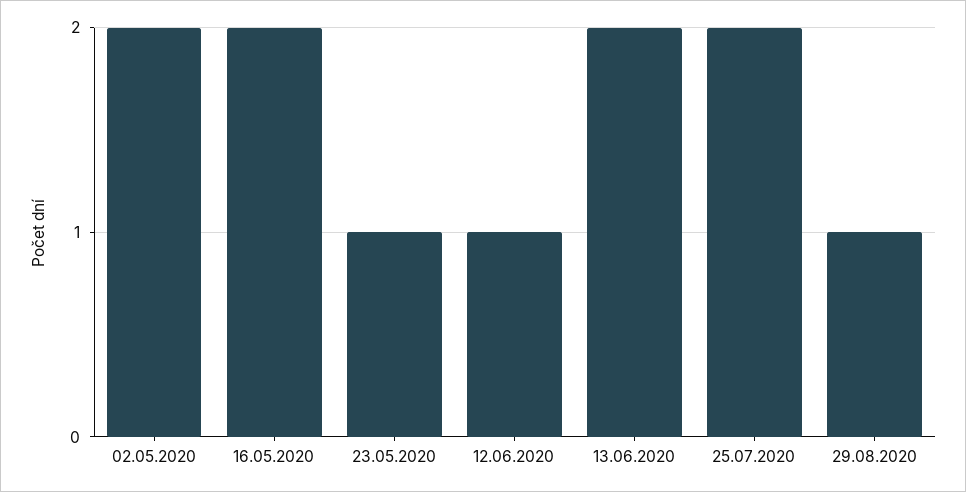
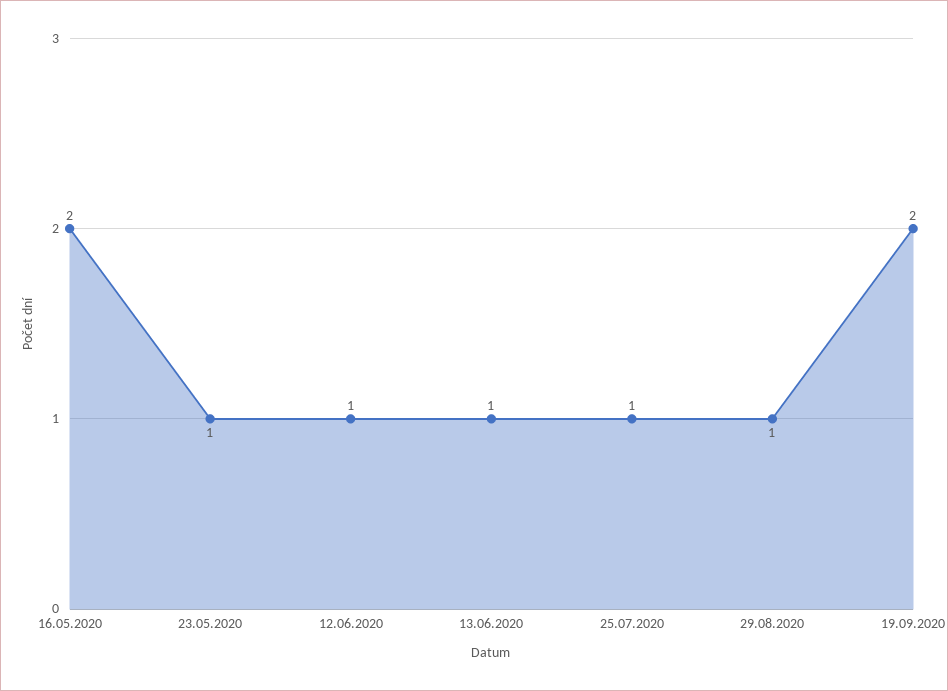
02.05.2020: 2 -> none
13.06.2020: 2 -> 1
25.07.2020: 2 -> 1
19.09.2020: none -> 2

